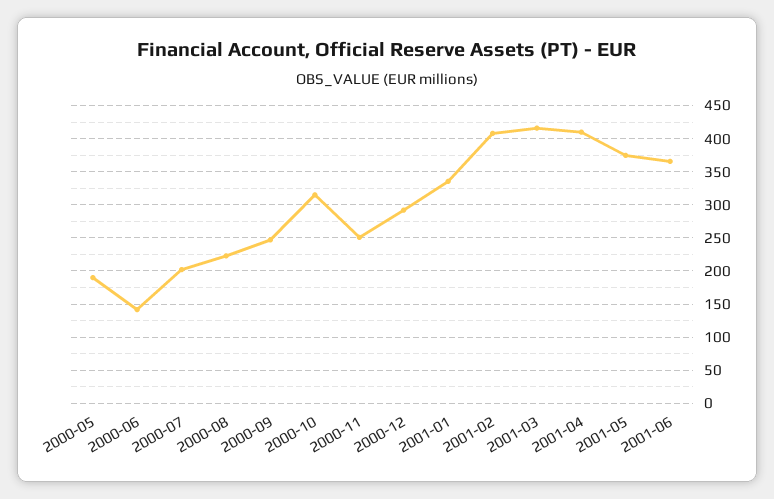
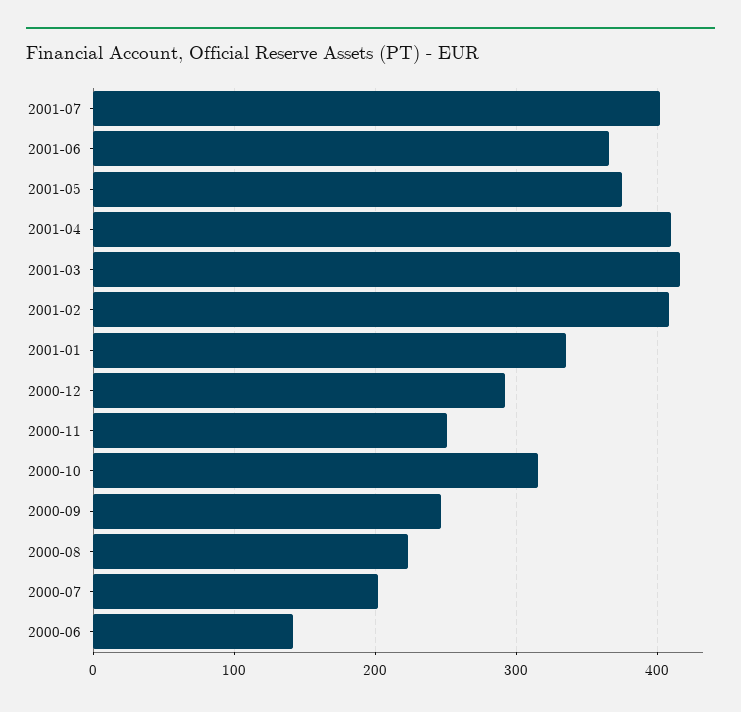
2000-05: 190 -> none
2001-07: none -> 400

